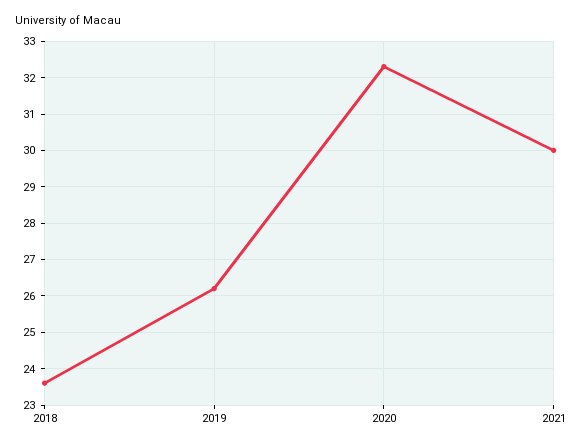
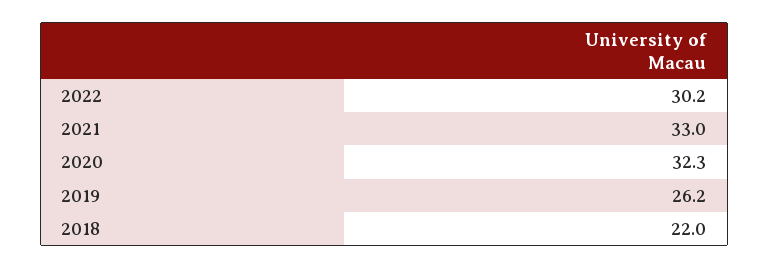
2018: 23.5 -> 22
2021: 30 -> 33
2022: none -> 30.2

